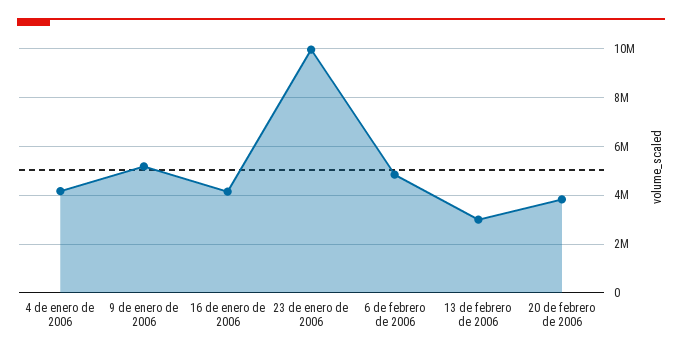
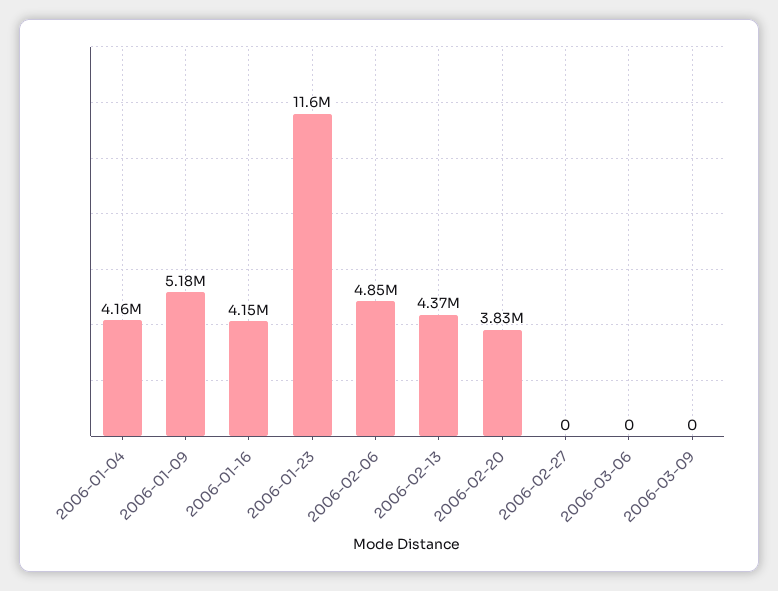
23 de enero de 2006: 10000000 -> 11600000
13 de febrero de 2006: 3000000 -> 4370000
2006-02-27: none -> 0
2006-03-06: none -> 0
2006-03-09: none -> 0

